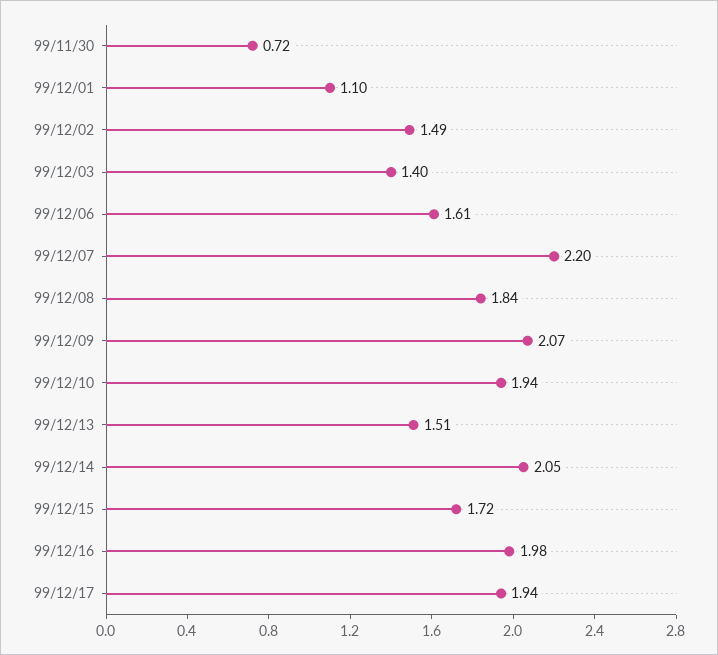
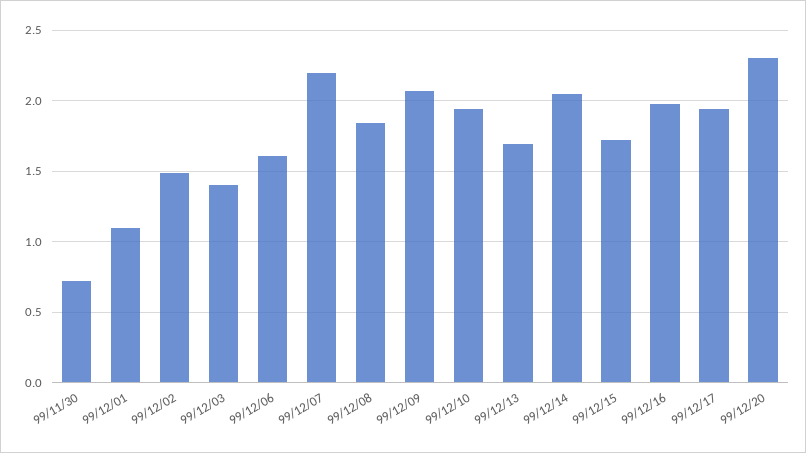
99/12/13: 1.51 -> 1.7
99/12/20: none -> 2.3

